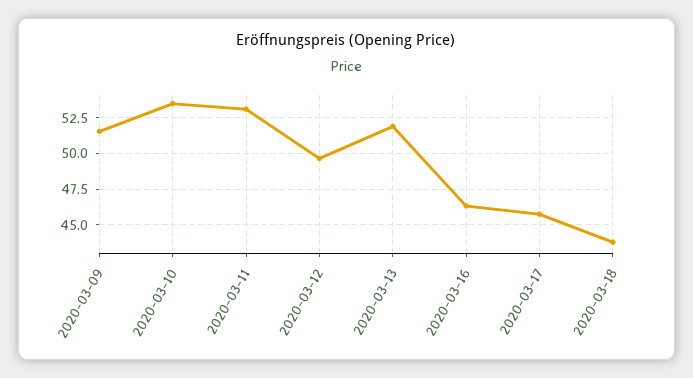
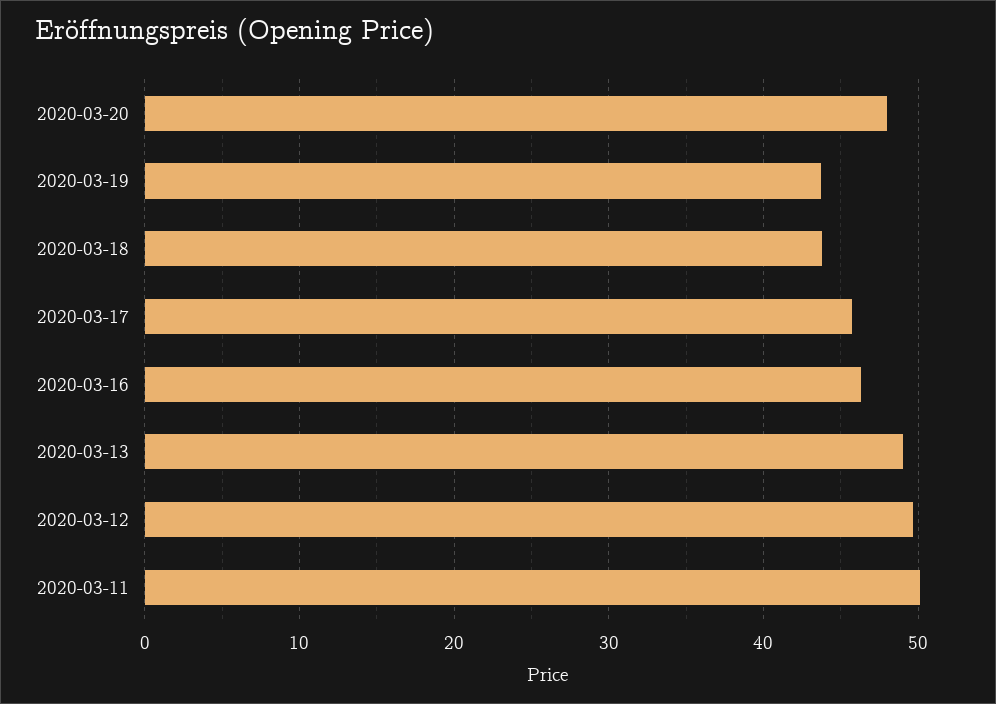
2020-03-09: 51.5 -> none
2020-03-10: 53.5 -> none
2020-03-11: 53 -> 50
2020-03-13: 52 -> 49
2020-03-20: none -> 48
2020-03-19: none -> 44

